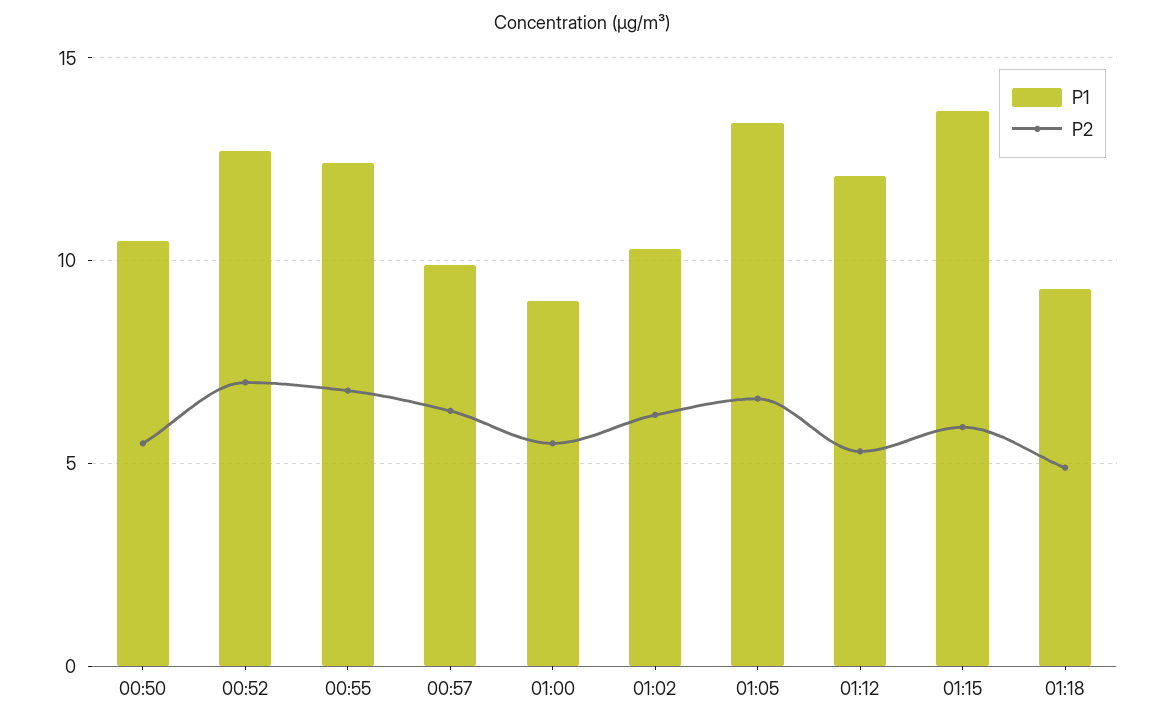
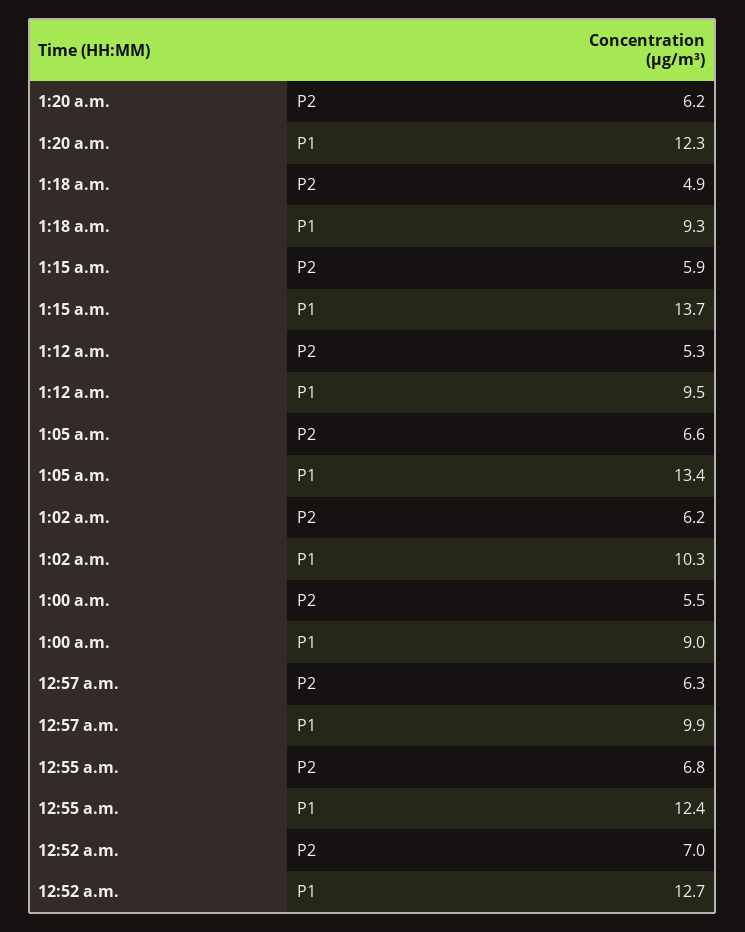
P1, 00:50: 10.5 -> none
P2, 00:50: 5.5 -> none
P1, 01:12: 12 -> 9.5
P2, 1:20 a.m.: none -> 6.2
P1, 1:20 a.m.: none -> 12.3

